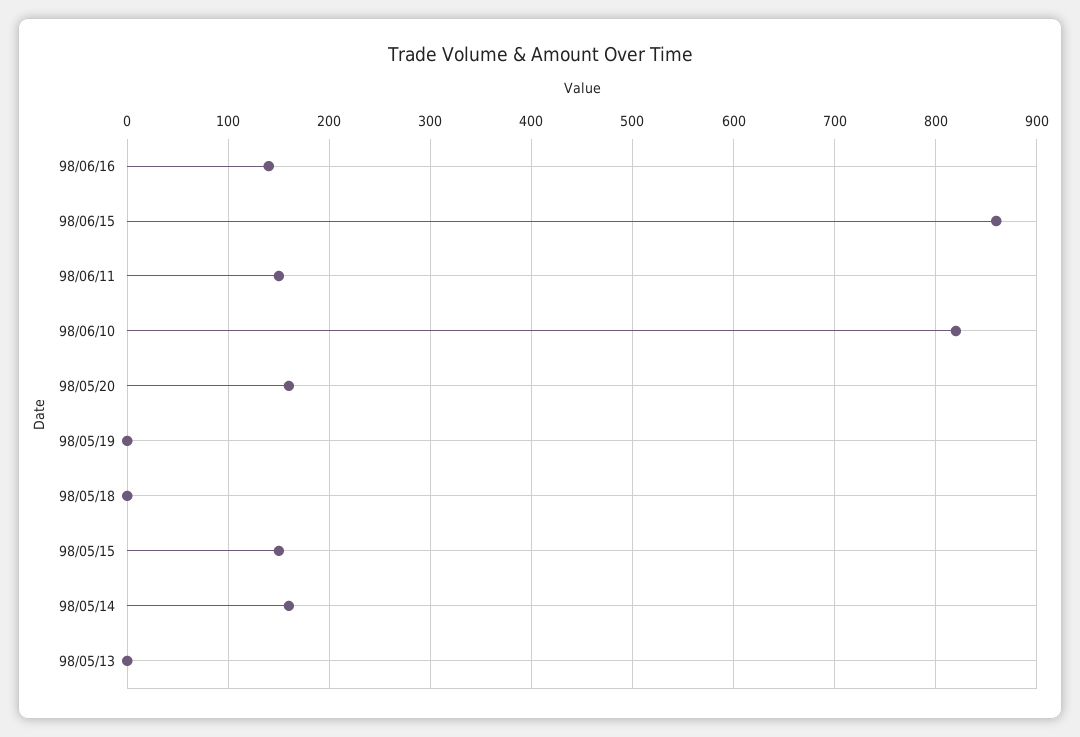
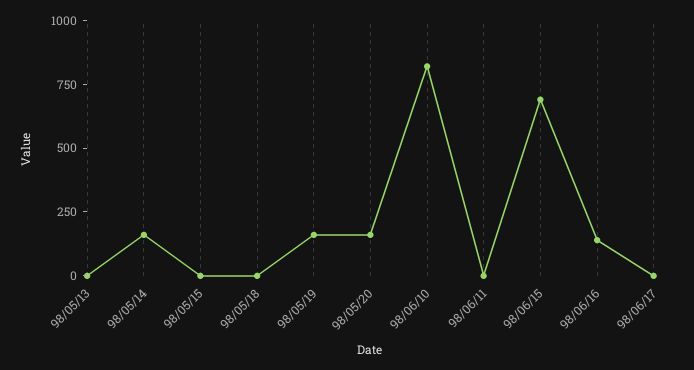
98/06/15: 860 -> 700
98/06/11: 150 -> 0
98/05/19: 0 -> 150
98/05/15: 150 -> 0
98/06/17: none -> 0

